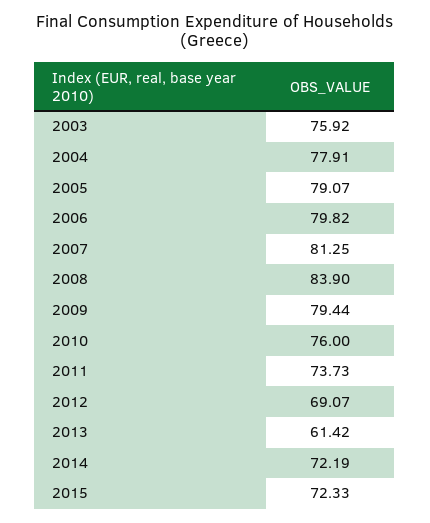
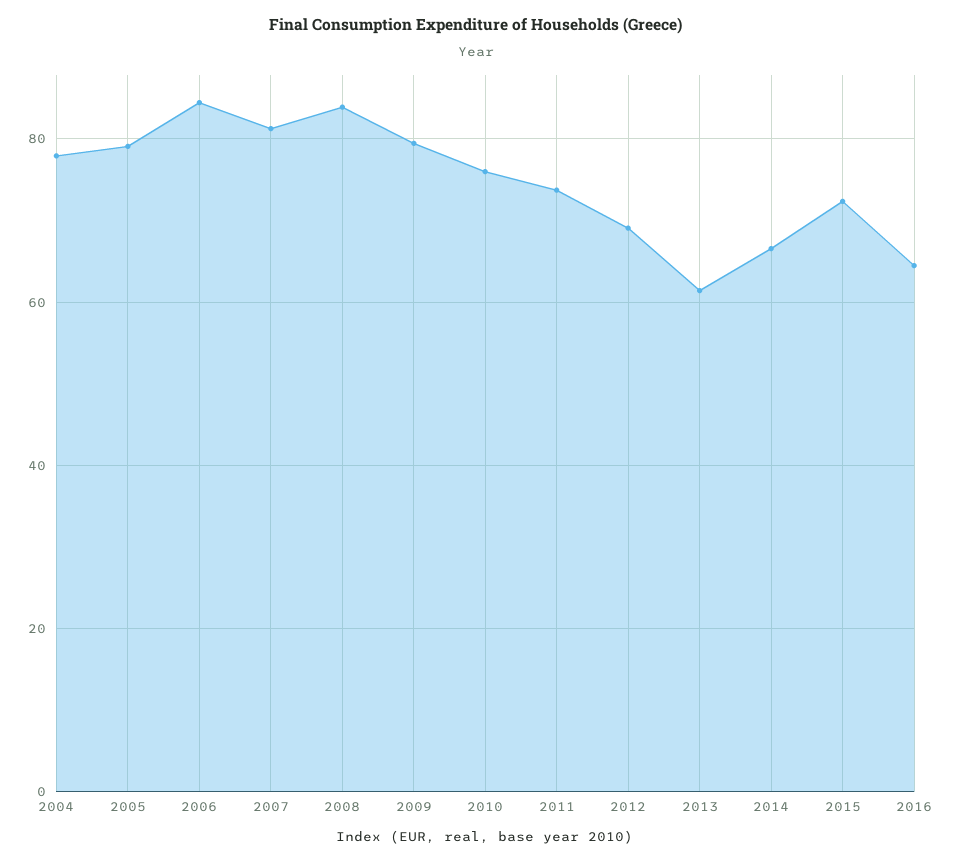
2003: 75.92 -> none
2006: 79.82 -> 84
2014: 72.19 -> 66
2016: none -> 64

